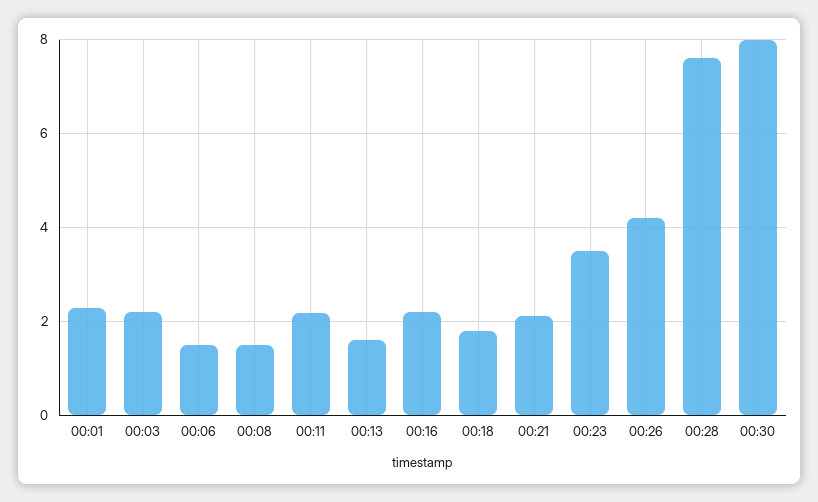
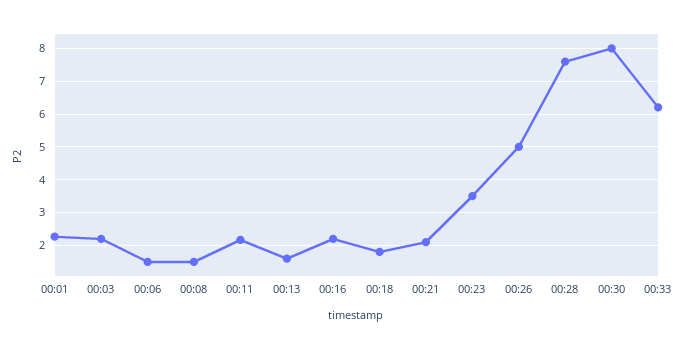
00:26: 4.2 -> 5
00:33: none -> 6.2

